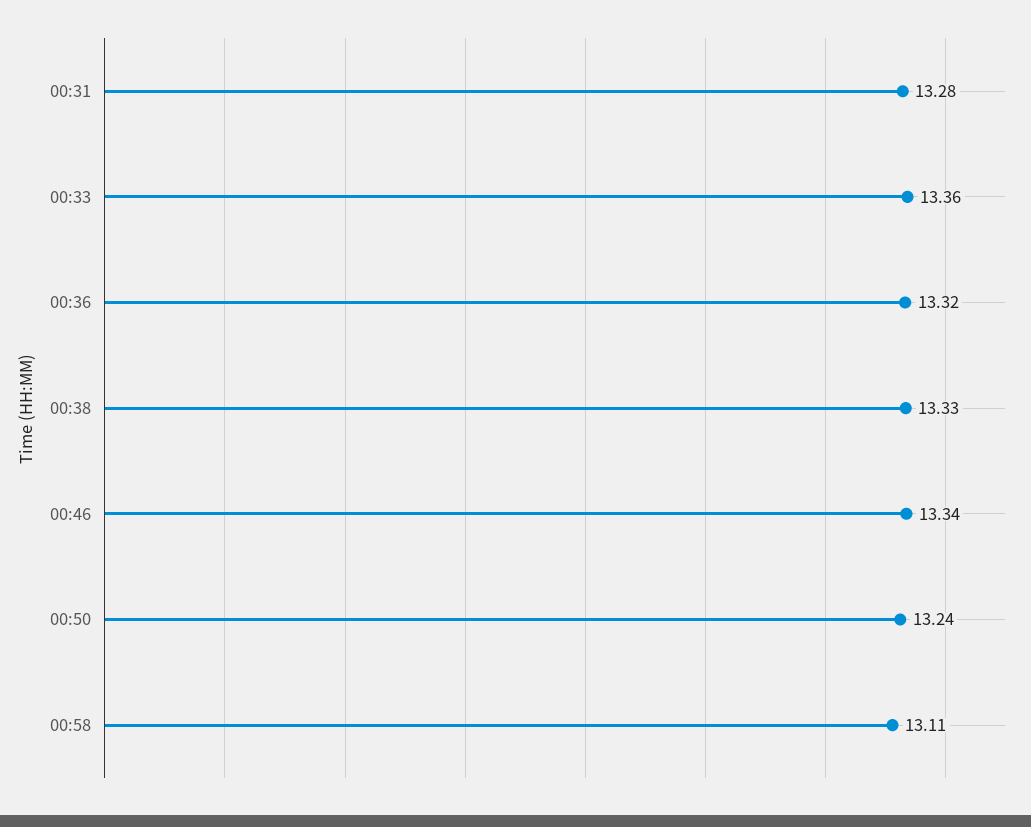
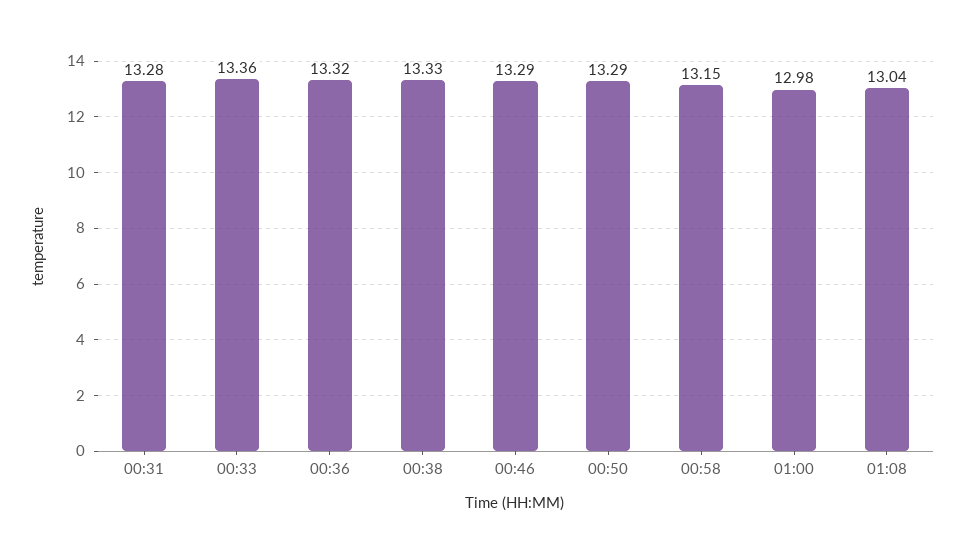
00:46: 13.34 -> 13.29
00:50: 13.24 -> 13.29
00:58: 13.11 -> 13.15
01:00: none -> 12.98
01:08: none -> 13.04

